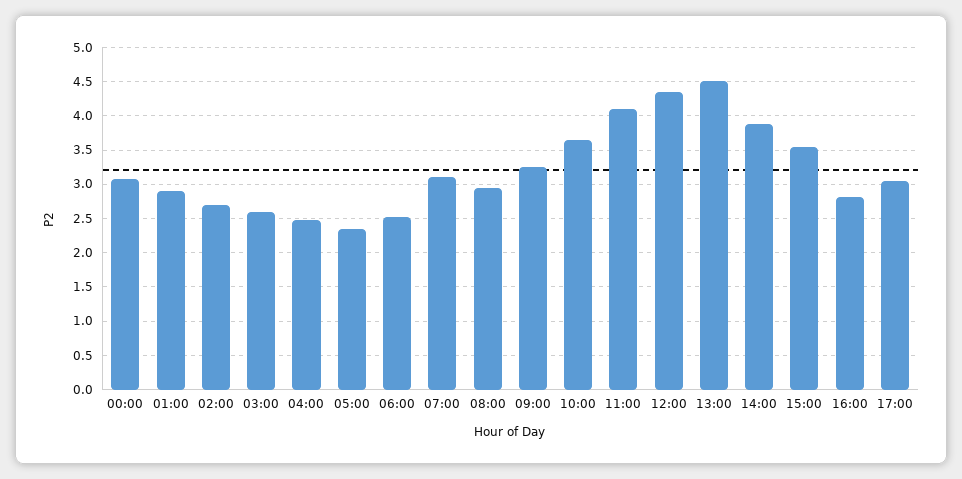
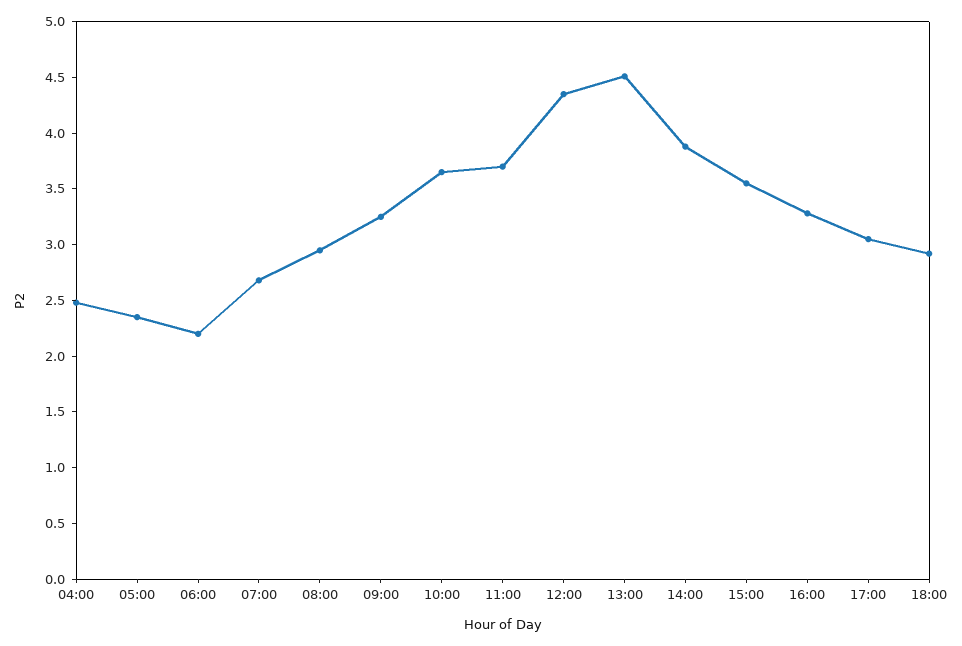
00:00: 3.1 -> none
01:00: 2.9 -> none
02:00: 2.7 -> none
03:00: 2.6 -> none
06:00: 2.5 -> 2.2
07:00: 3.1 -> 2.7
11:00: 4.1 -> 3.7
16:00: 2.8 -> 3.3
18:00: none -> 2.9

